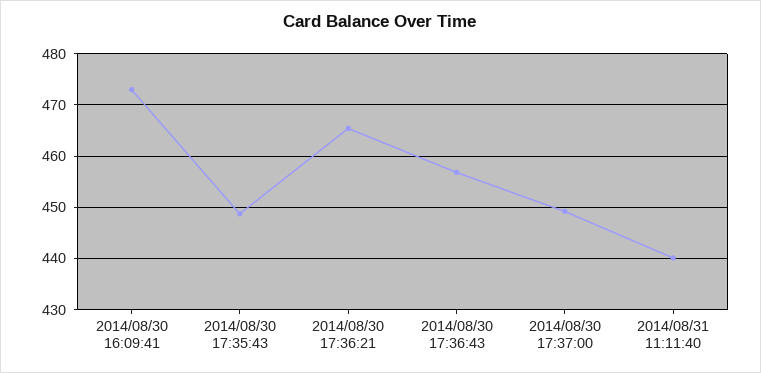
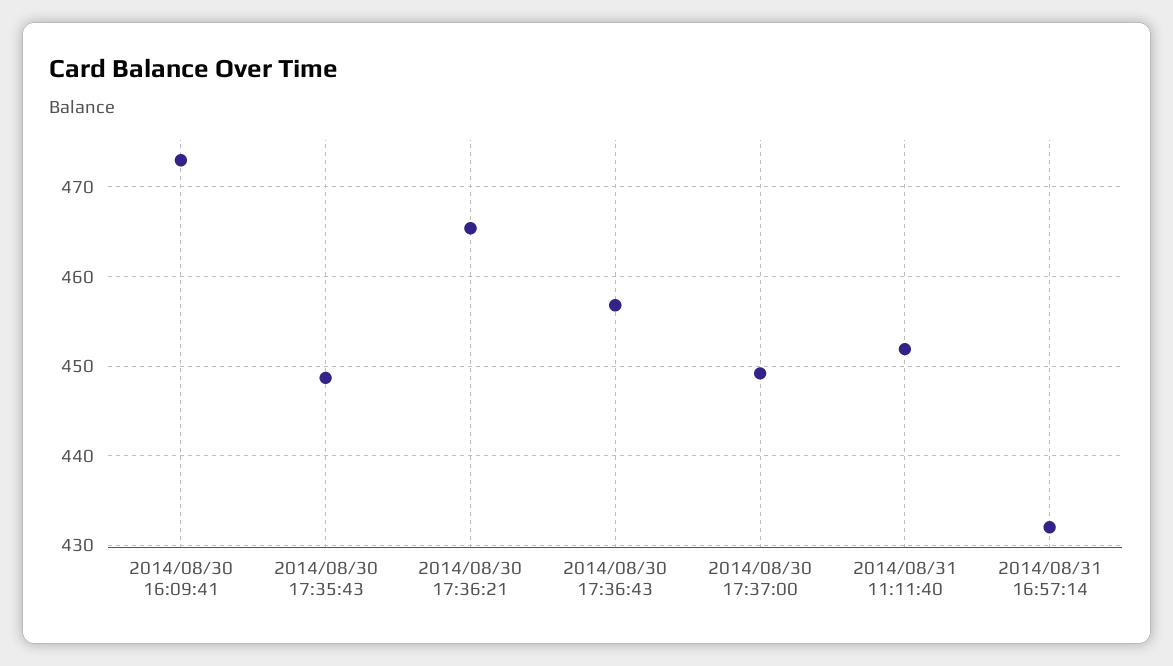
2014/08/31 11:11:40: 440 -> 452
2014/08/31 16:57:14: none -> 432

